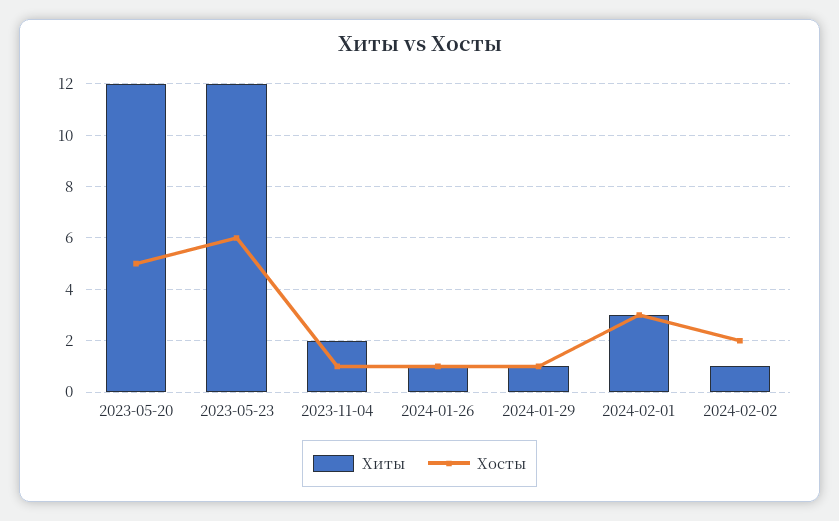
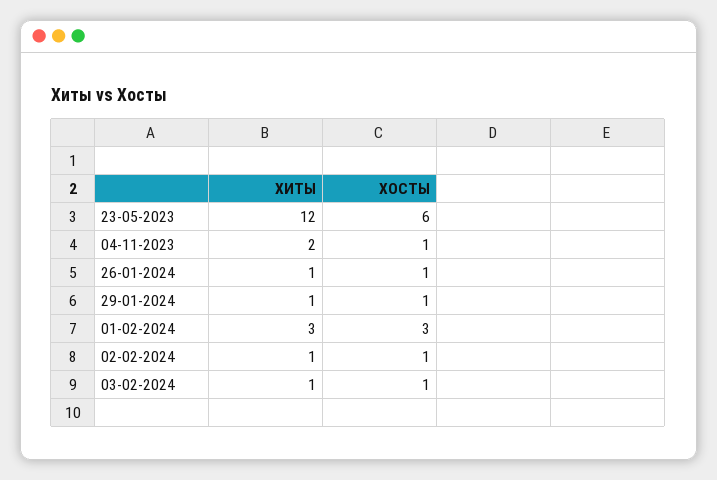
Хиты, 2023-05-20: 12 -> none
Хосты, 2023-05-20: 5 -> none
Хосты, 2024-02-02: 2 -> 1
Хиты, 03-02-2024: none -> 1
Хосты, 03-02-2024: none -> 1

